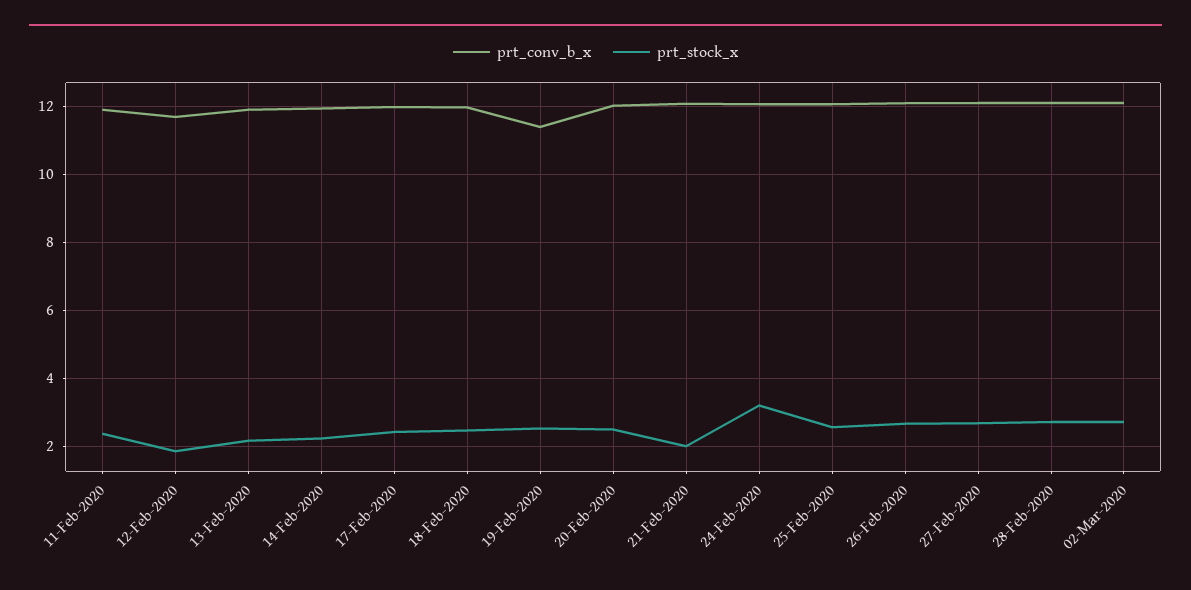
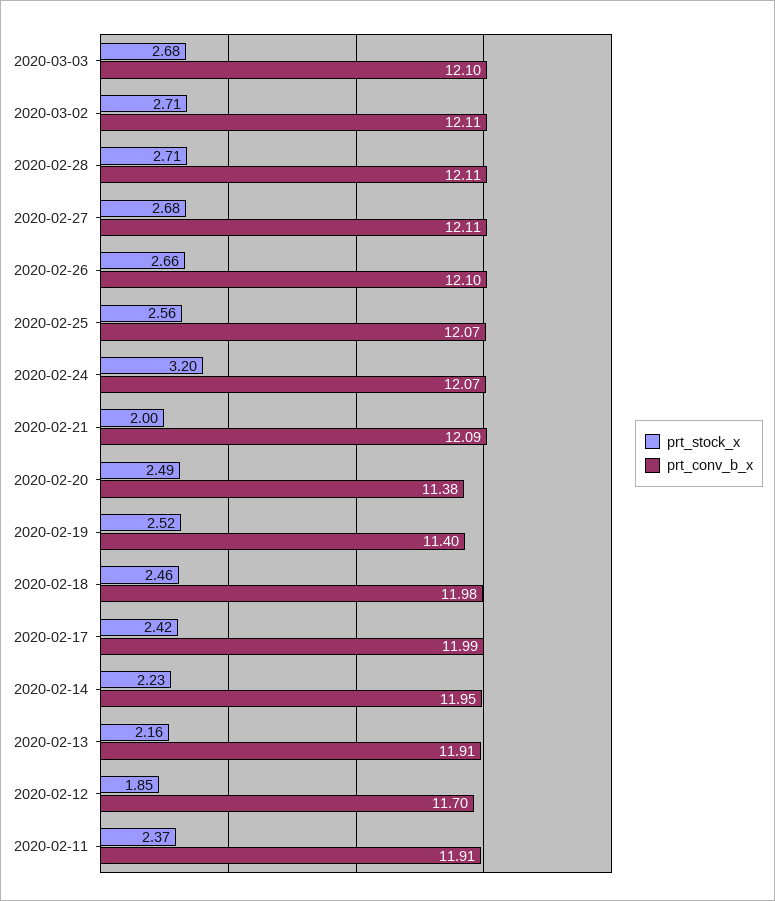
prt_conv_b_x, 20-Feb-2020: 12 -> 11.38
prt_stock_x, 2020-03-03: none -> 2.68
prt_conv_b_x, 2020-03-03: none -> 12.1

